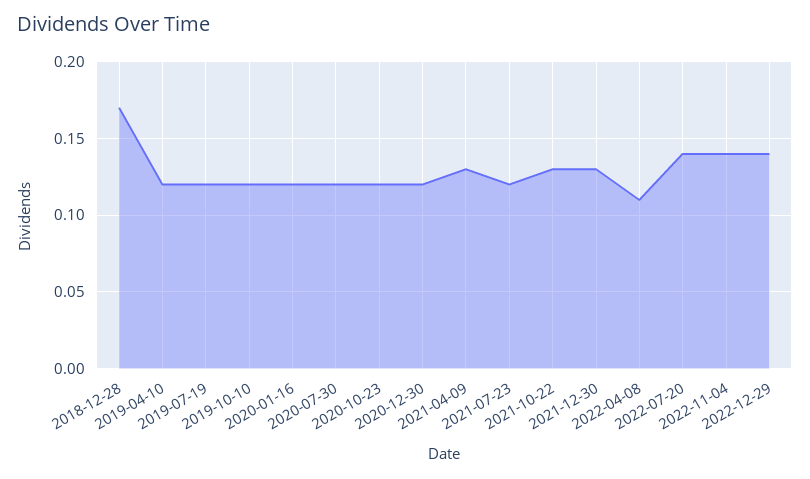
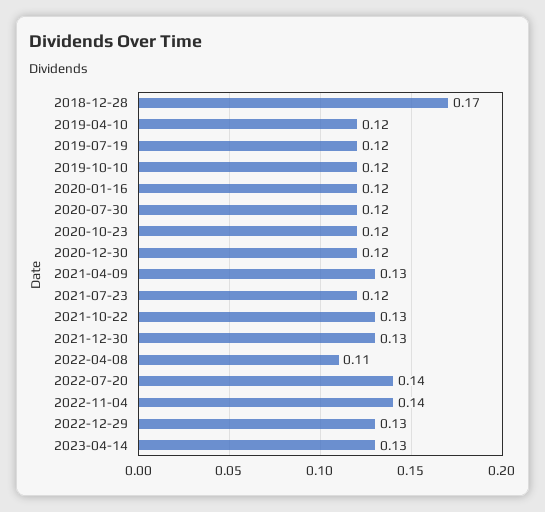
2022-12-29: 0.14 -> 0.13
2023-04-14: none -> 0.13

